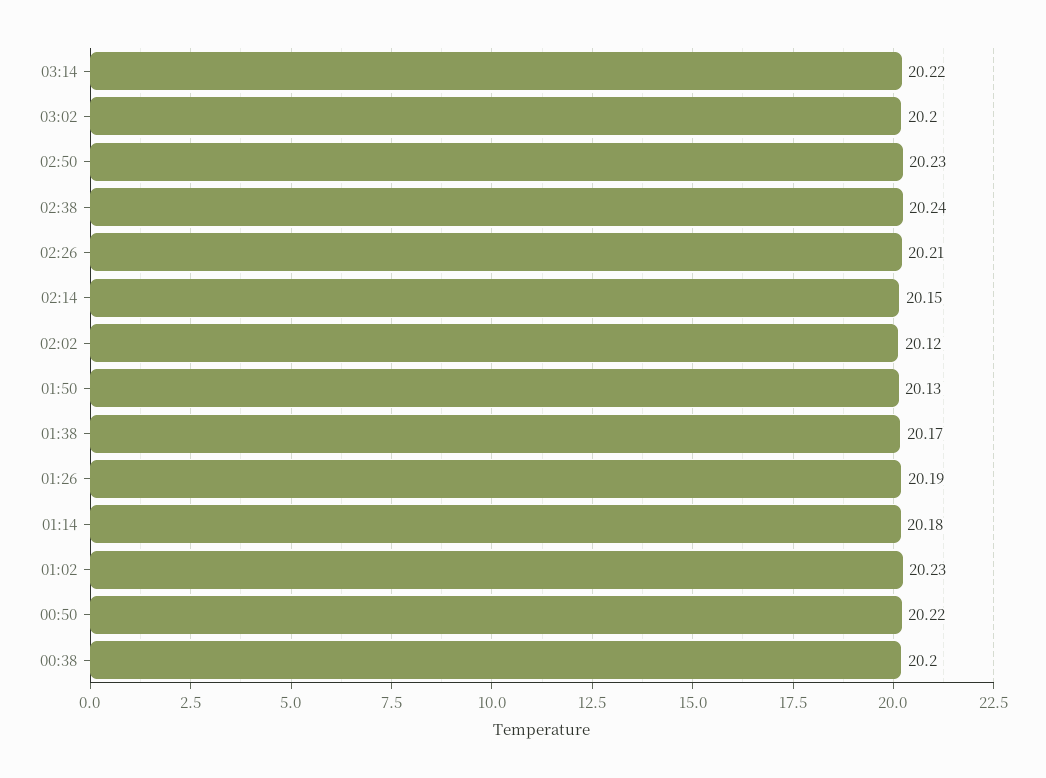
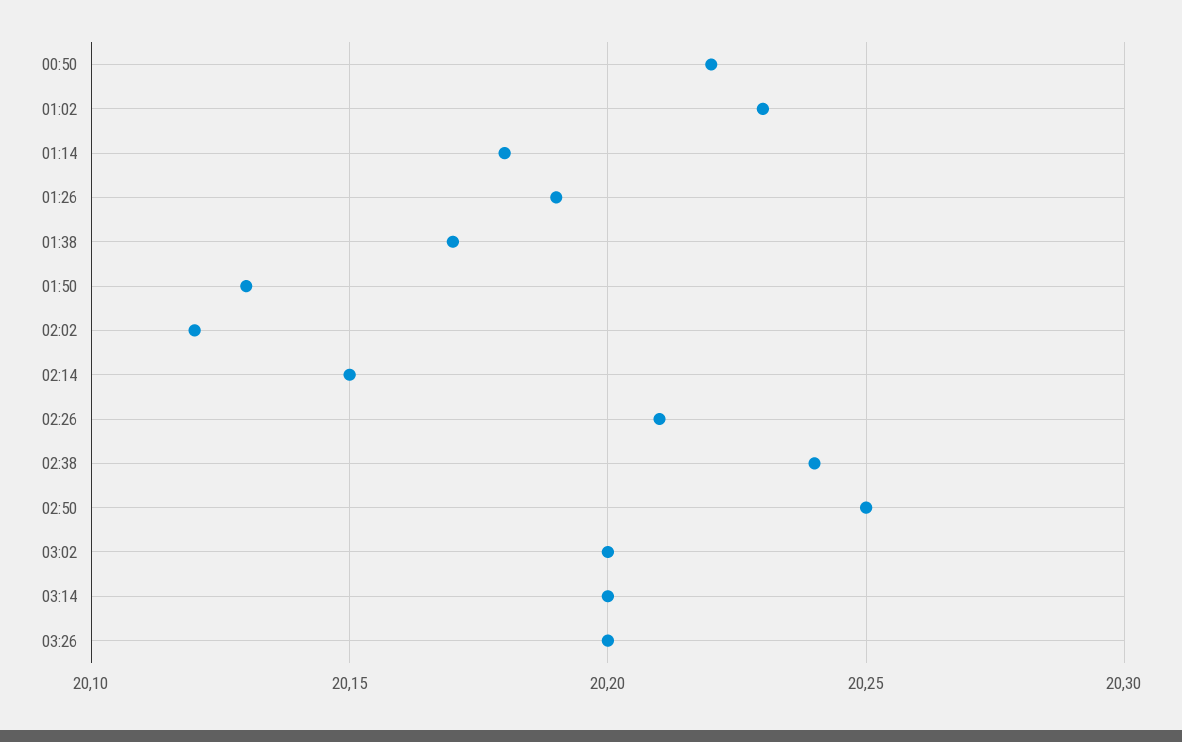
03:14: 20.22 -> 20.2
02:50: 20.23 -> 20.25
00:38: 20.2 -> none
03:26: none -> 20.2

